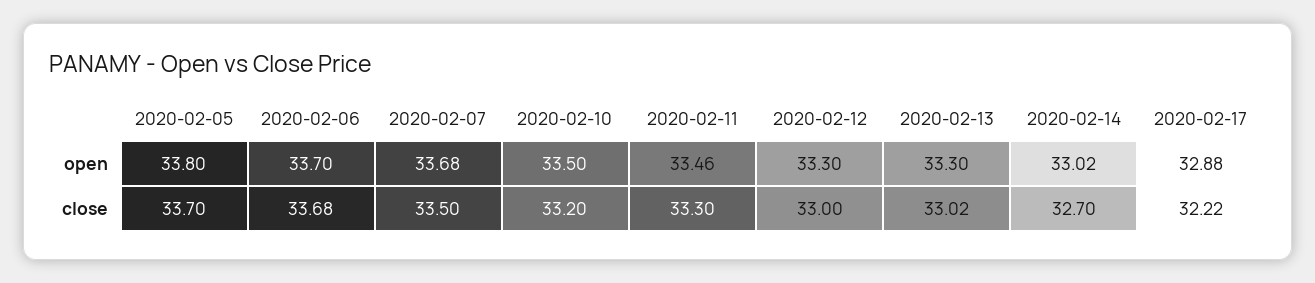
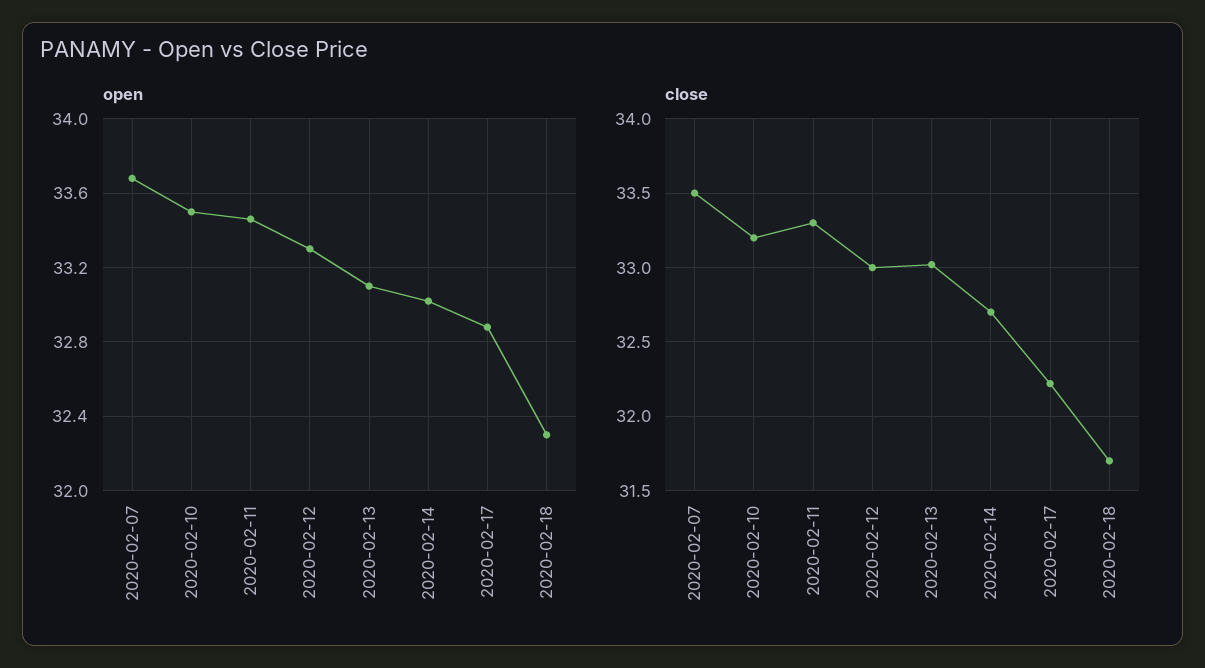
open, 2020-02-05: 33.8 -> none
open, 2020-02-06: 33.7 -> none
open, 2020-02-13: 33.3 -> 33.1
close, 2020-02-05: 33.7 -> none
close, 2020-02-06: 33.68 -> none
open, 2020-02-18: none -> 32.3
close, 2020-02-18: none -> 31.7

